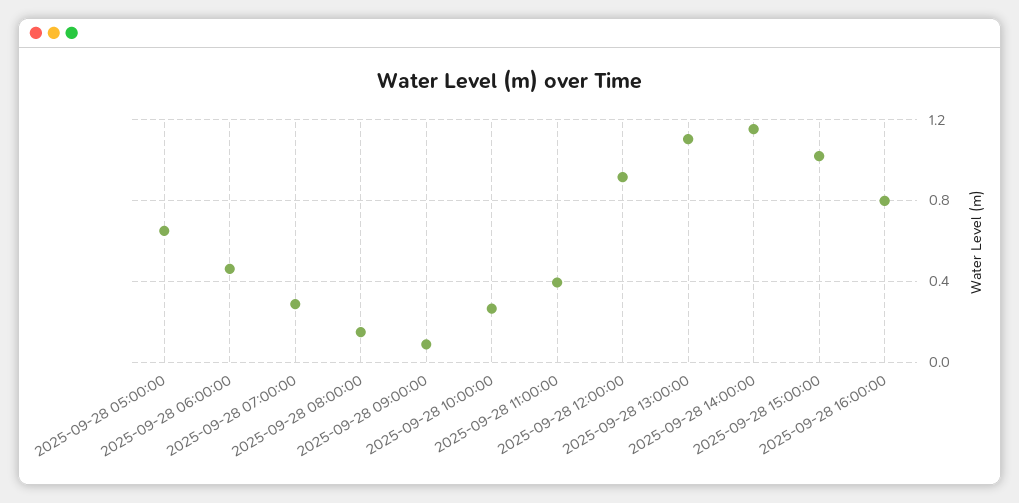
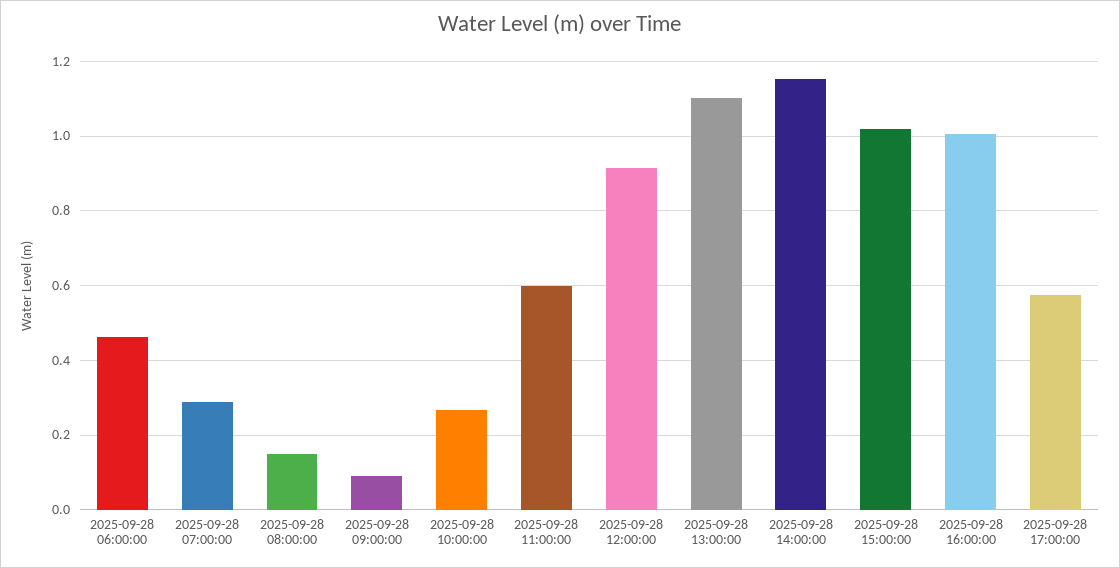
2025-09-28 05:00:00: 0.65 -> none
2025-09-28 11:00:00: 0.4 -> 0.6
2025-09-28 16:00:00: 0.8 -> 1
2025-09-28 17:00:00: none -> 0.58

